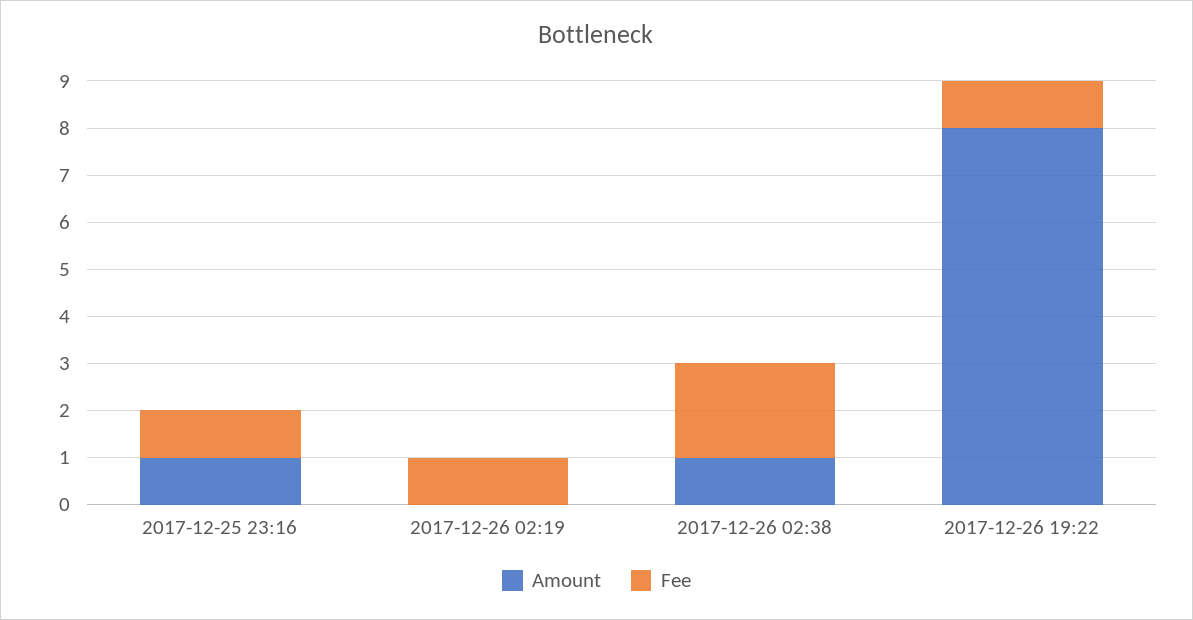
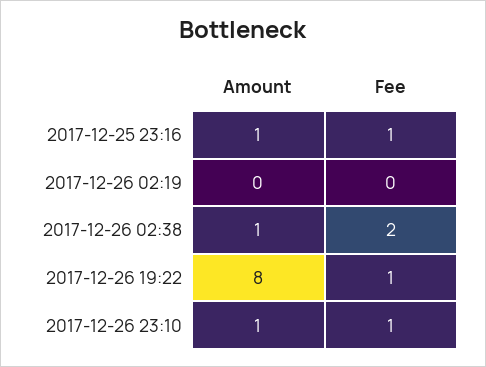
Fee, 2017-12-26 02:19: 1 -> 0
Amount, 2017-12-26 23:10: none -> 1
Fee, 2017-12-26 23:10: none -> 1

